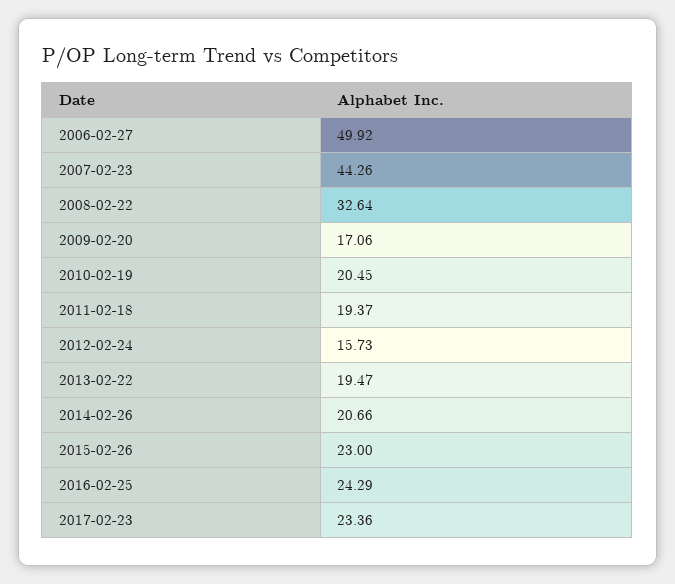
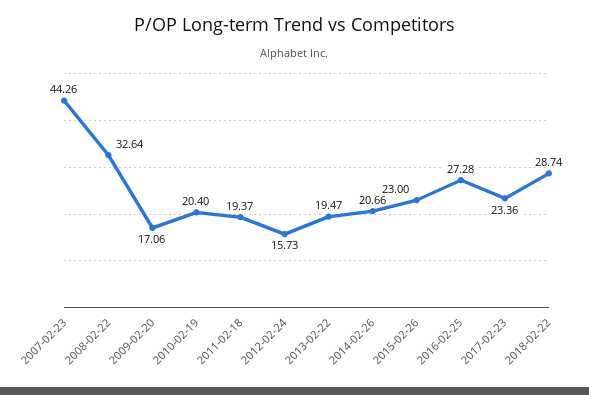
2006-02-27: 49.92 -> none
2010-02-19: 20.45 -> 20.4
2016-02-25: 24.29 -> 27.28
2018-02-22: none -> 28.74

